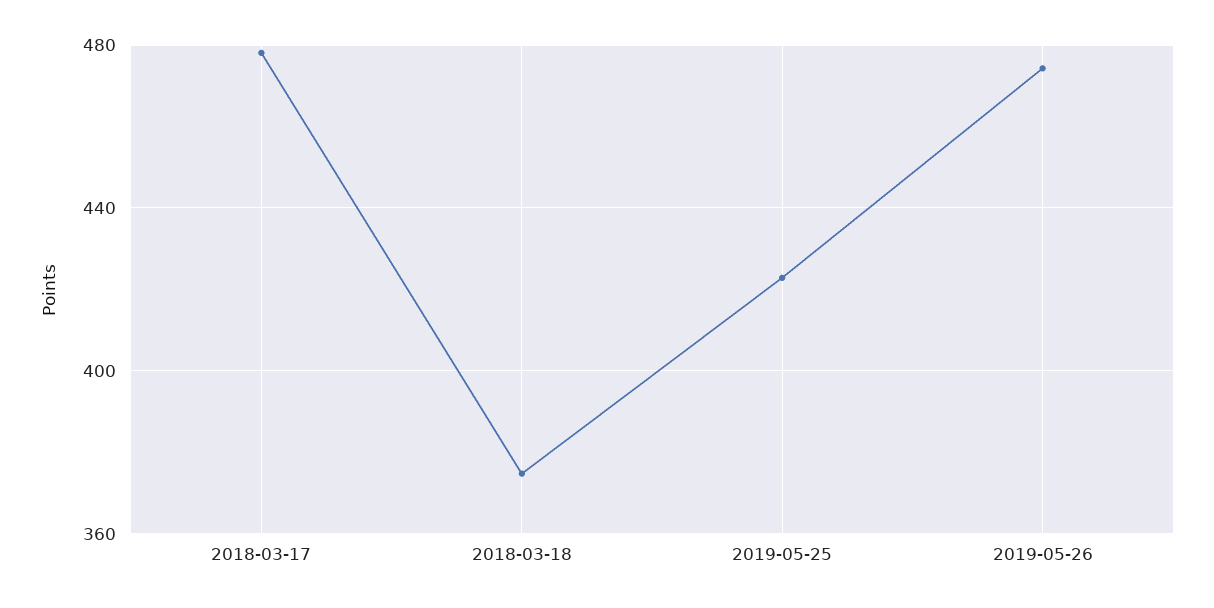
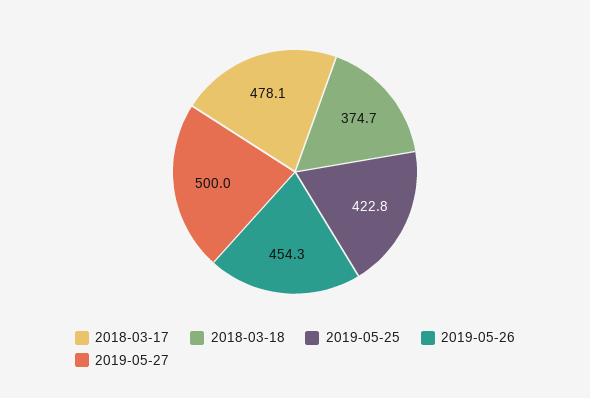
2019-05-26: 475 -> 454.3
2019-05-27: none -> 500

